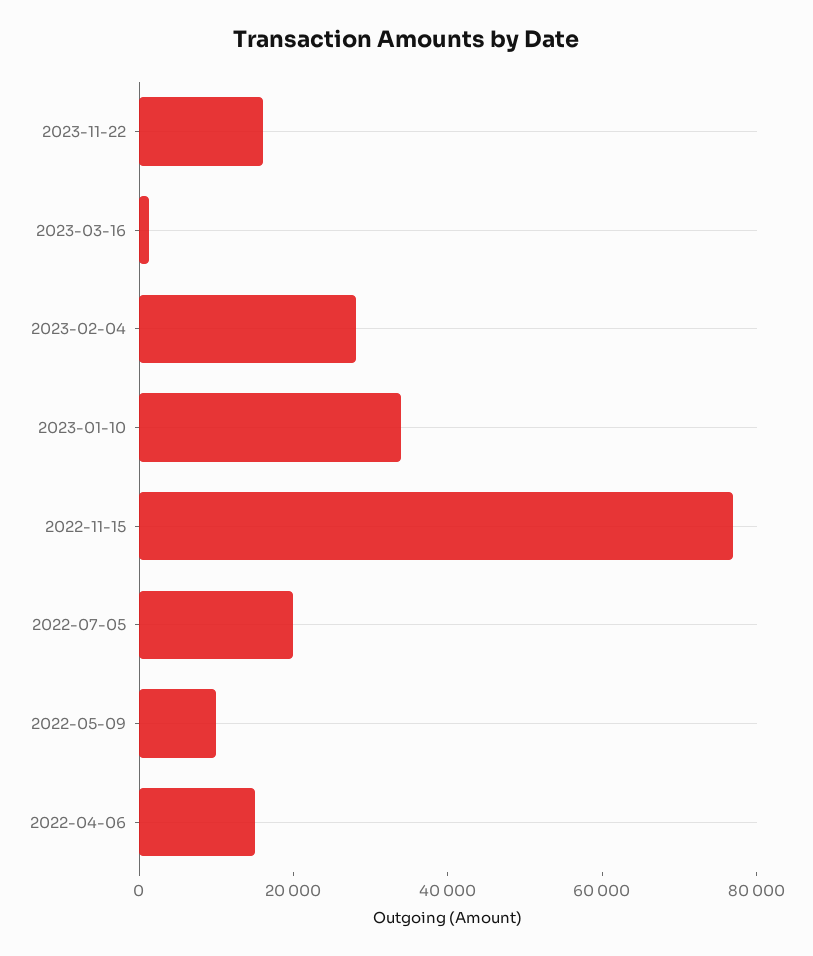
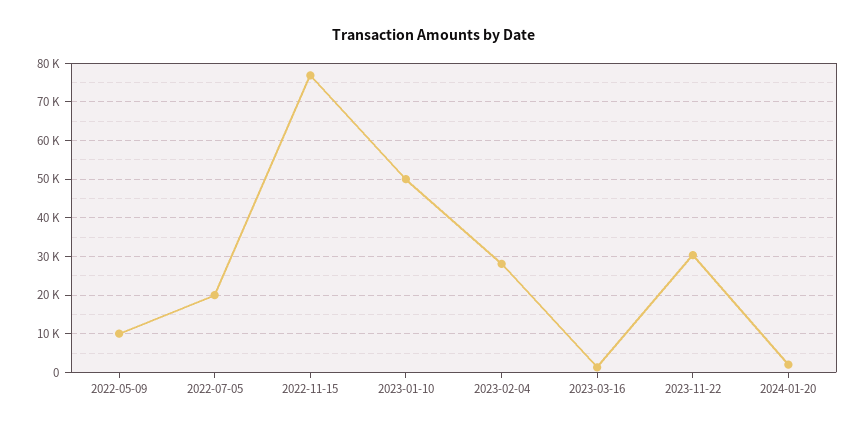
2023-11-22: 15000 -> 30000
2023-01-10: 35000 -> 50000
2022-04-06: 15000 -> none
2024-01-20: none -> 2000

